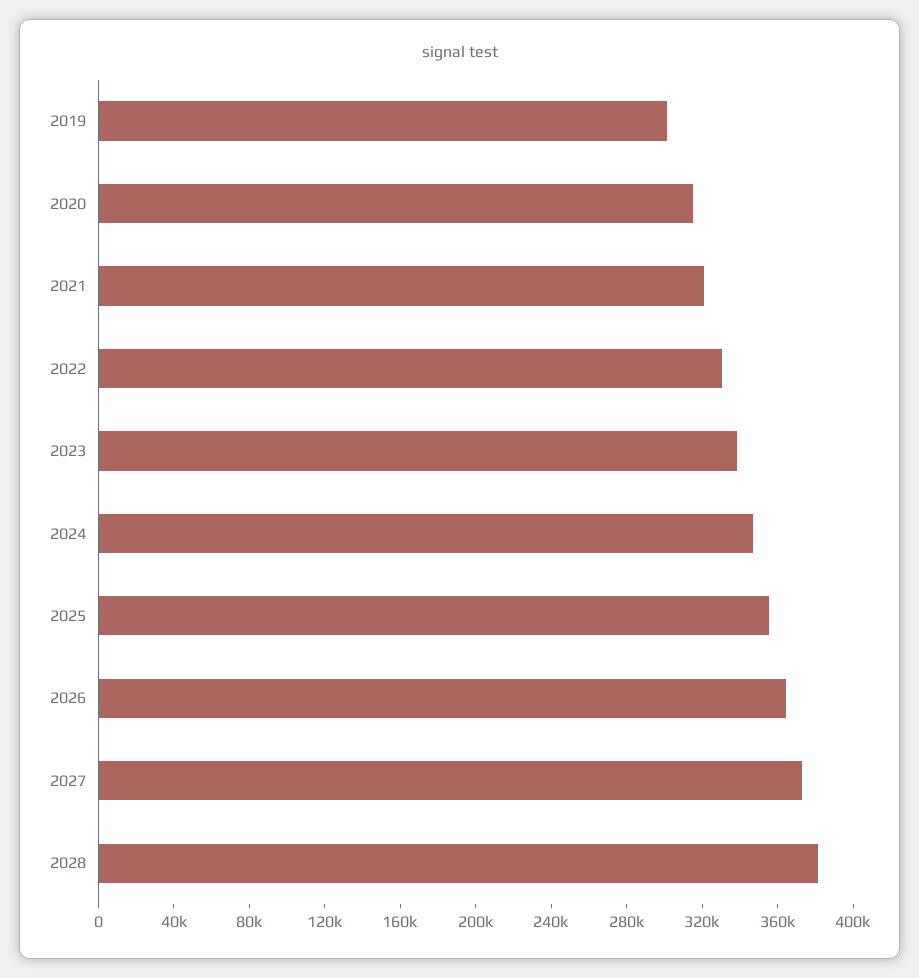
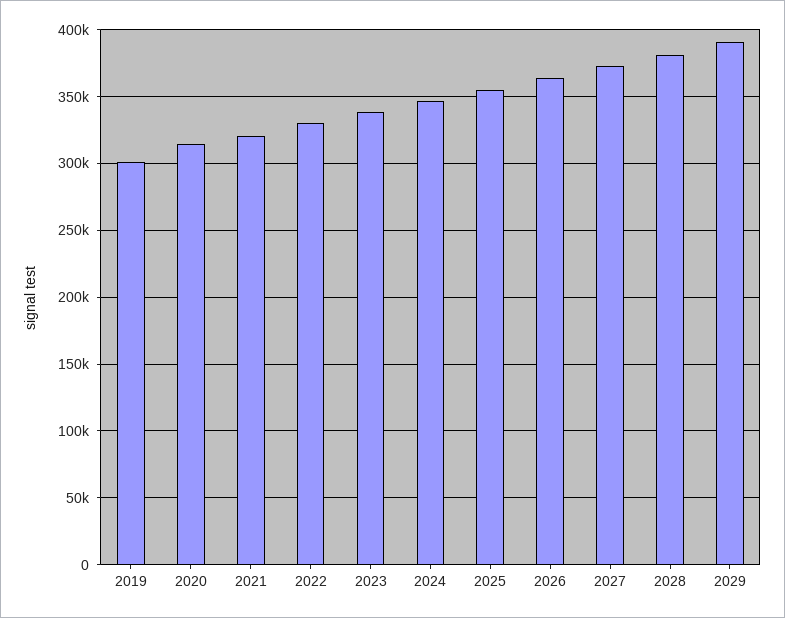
2029: none -> 390000

